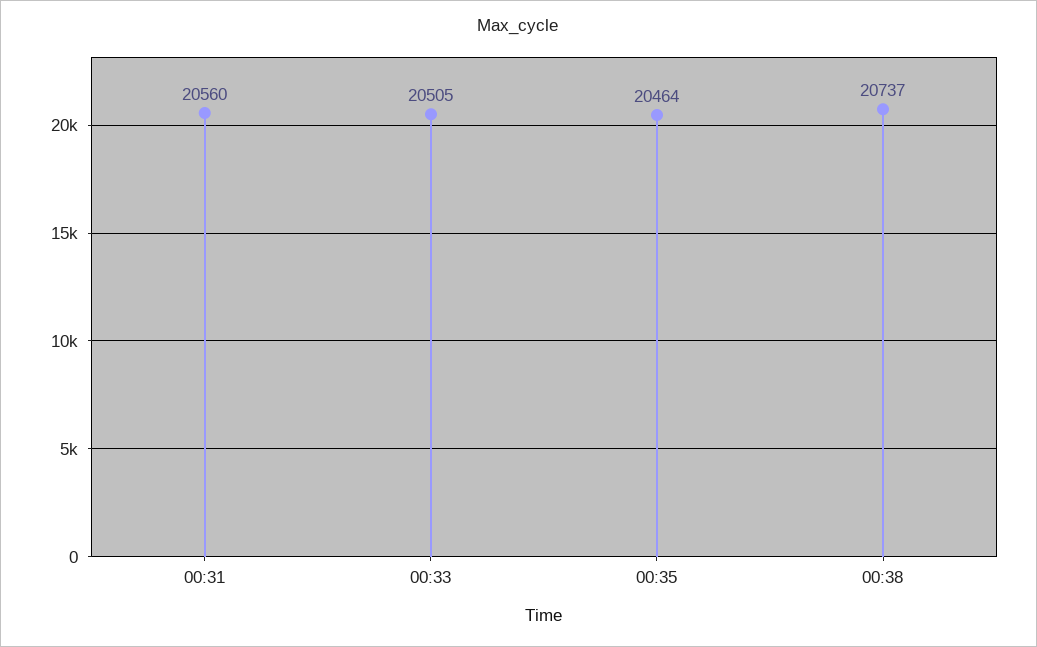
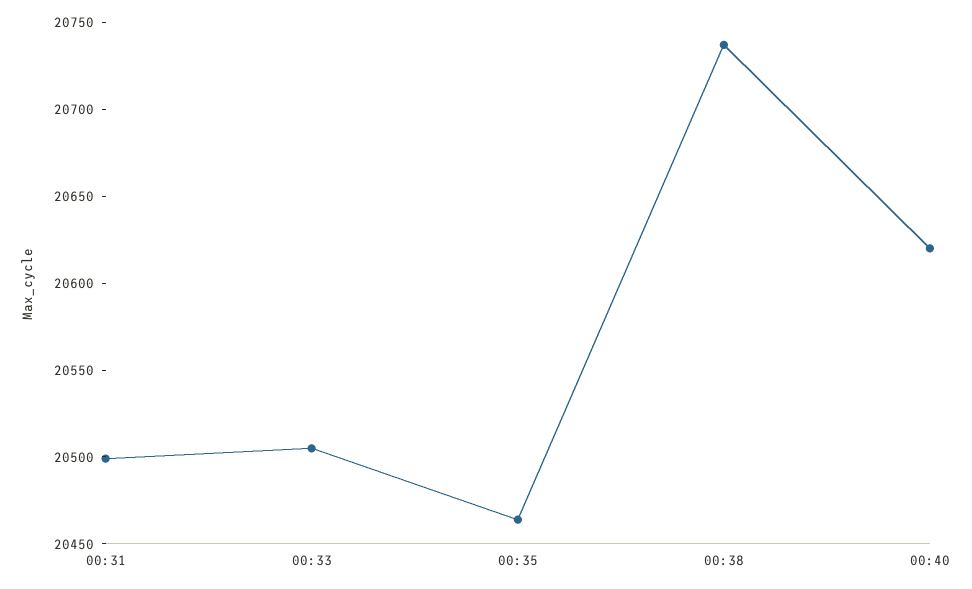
00:31: 20560 -> 20500
00:40: none -> 20620

